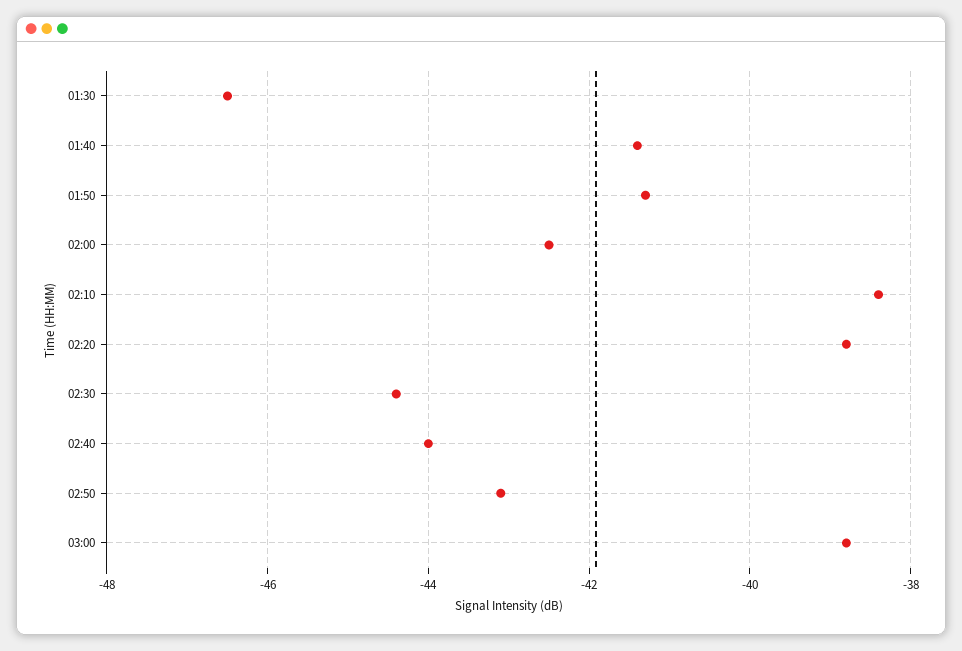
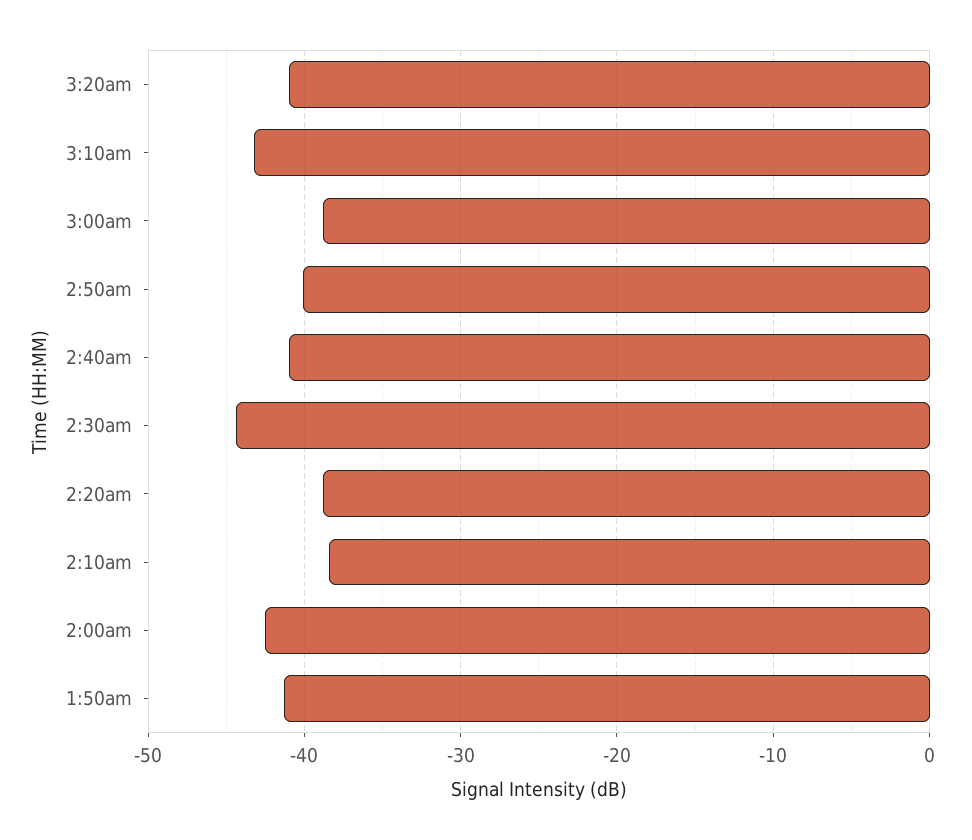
01:30: -46.5 -> none
01:40: -41.5 -> none
02:40: -44 -> -41
02:50: -43 -> -40
3:20am: none -> -41
3:10am: none -> -43

